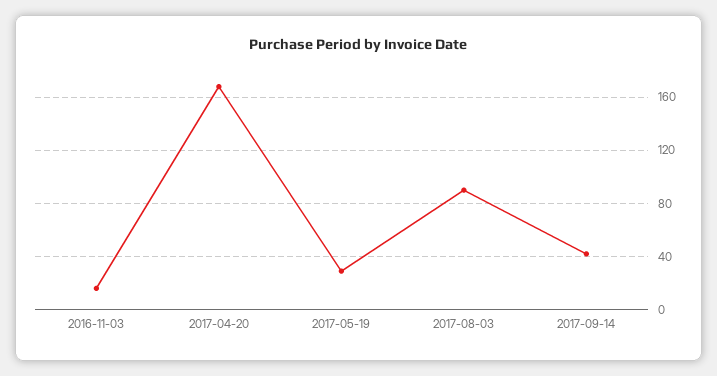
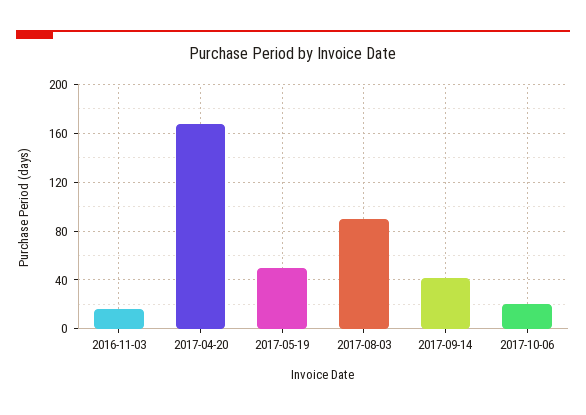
2017-05-19: 30 -> 50
2017-10-06: none -> 20

